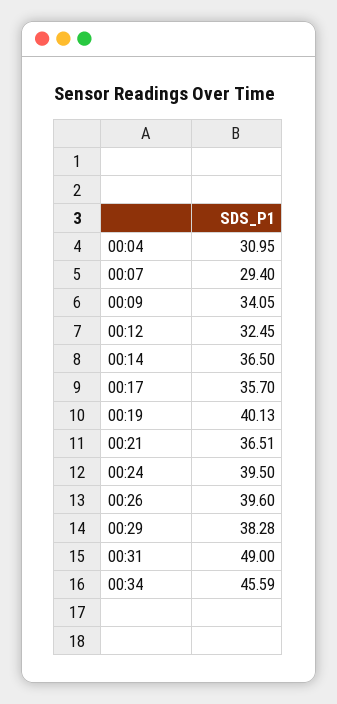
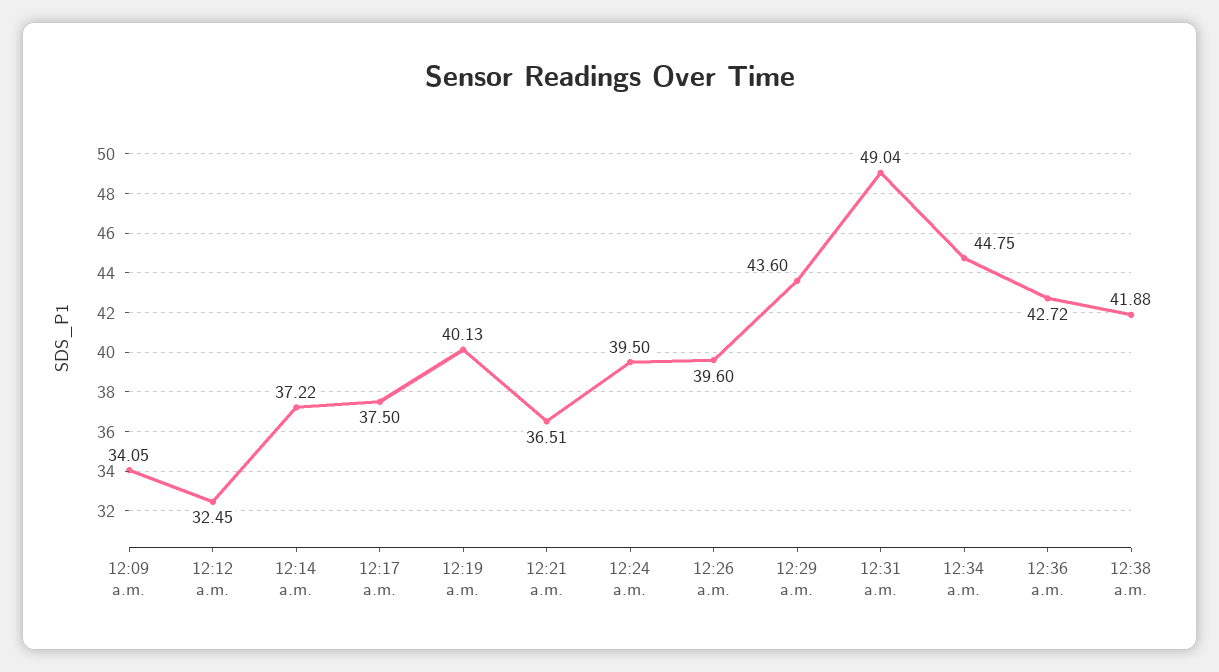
00:04: 30.95 -> none
00:07: 29.4 -> none
00:14: 36.5 -> 37.22
00:17: 35.7 -> 37.5
00:29: 38.28 -> 43.6
00:31: 49 -> 49.04
00:34: 45.59 -> 44.75
12:36 a.m.: none -> 42.72
12:38 a.m.: none -> 41.88

